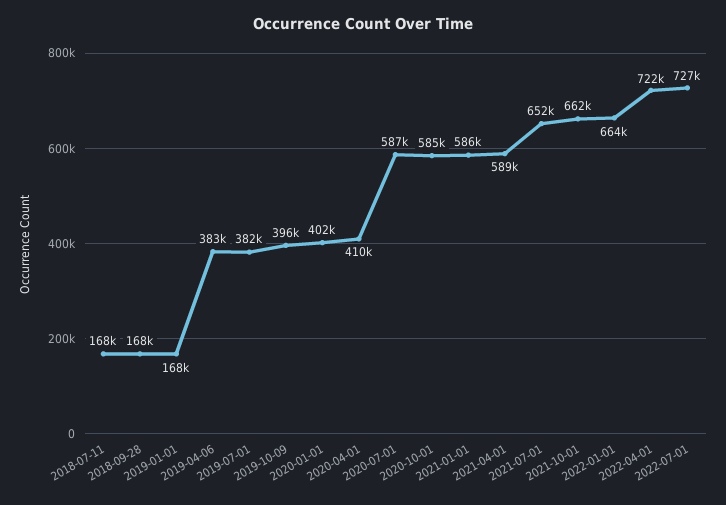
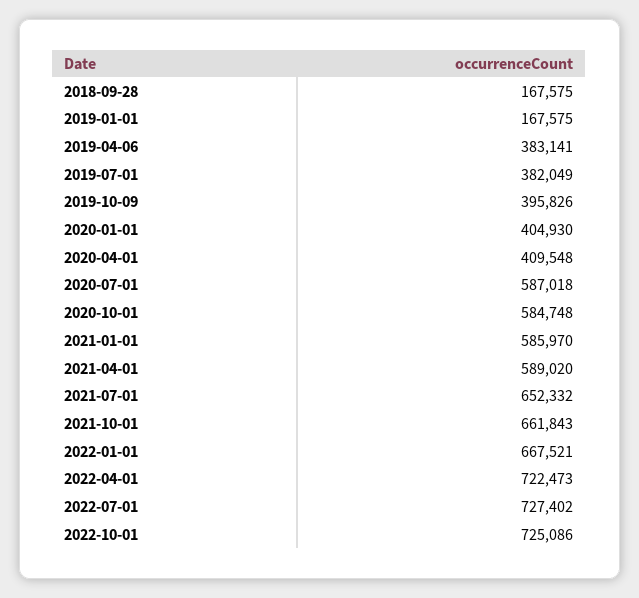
2018-07-11: 168000 -> none
2020-01-01: 402000 -> 404930
2022-01-01: 664000 -> 667521
2022-10-01: none -> 725086

